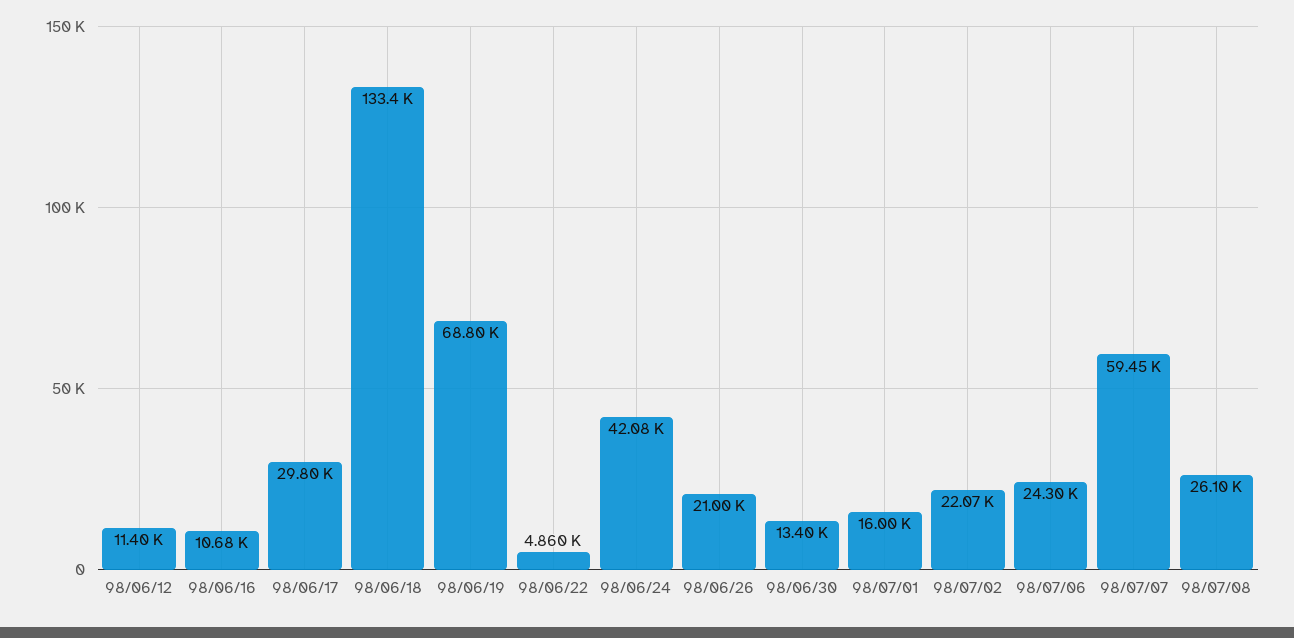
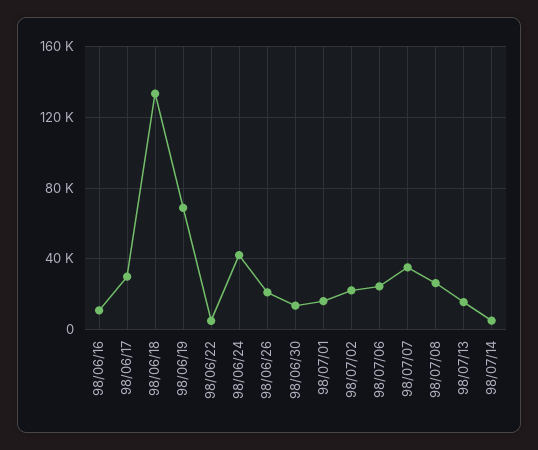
98/06/12: 11400 -> none
98/07/07: 59450 -> 35000
98/07/13: none -> 15000
98/07/14: none -> 5000

